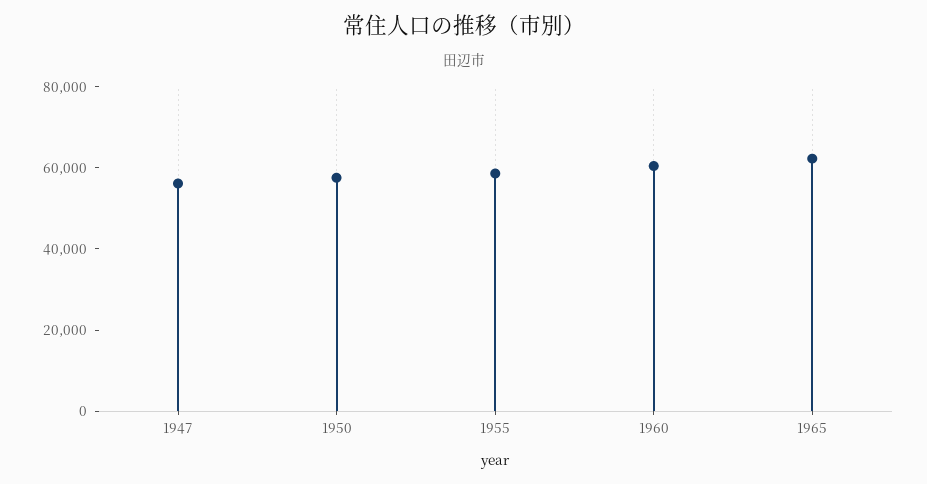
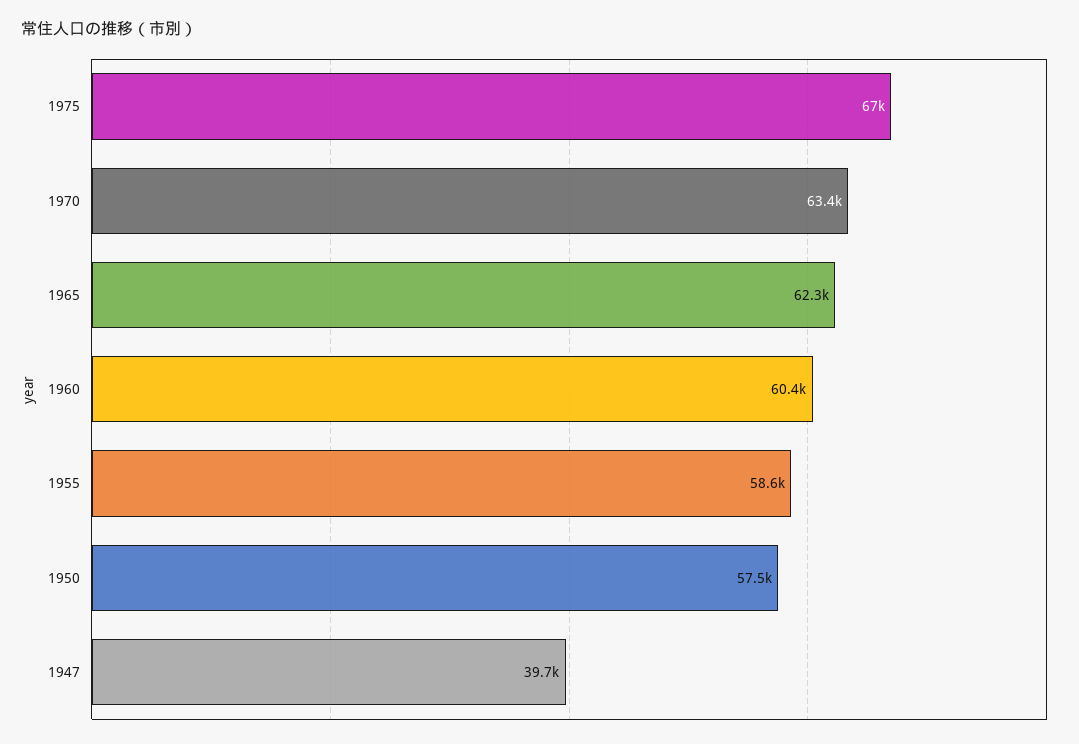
1947: 55000 -> 39700
1975: none -> 67000
1970: none -> 63400

